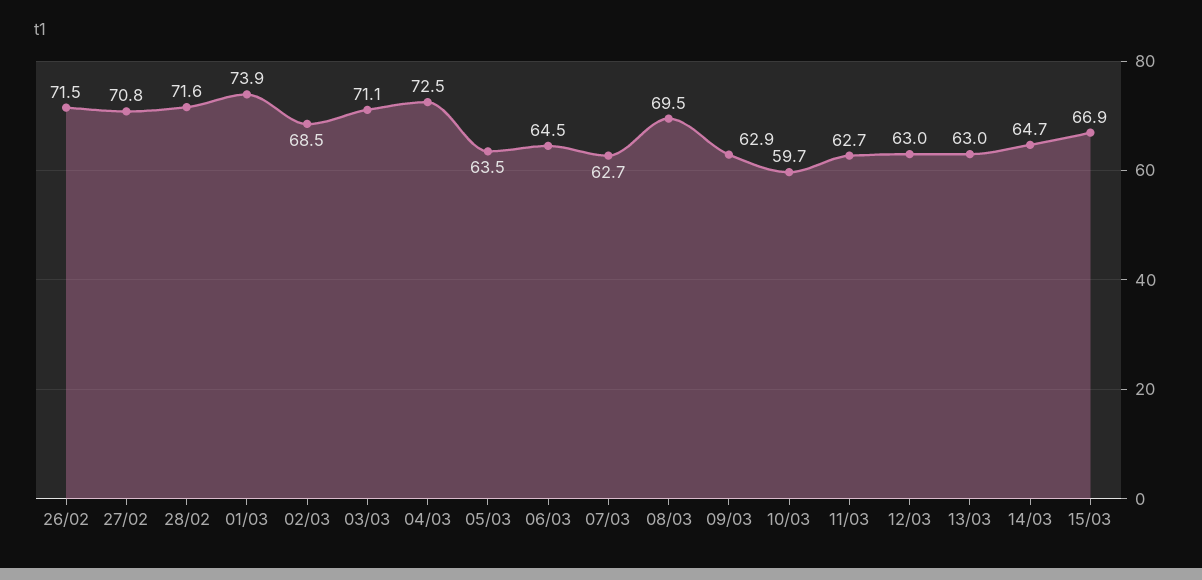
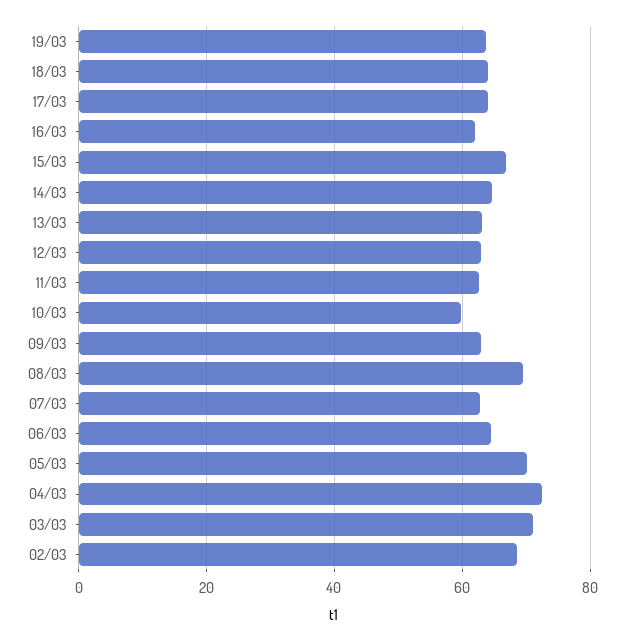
26/02: 71.5 -> none
27/02: 70.8 -> none
28/02: 71.6 -> none
01/03: 73.9 -> none
05/03: 63.5 -> 70
19/03: none -> 64
18/03: none -> 64
17/03: none -> 64
16/03: none -> 62

